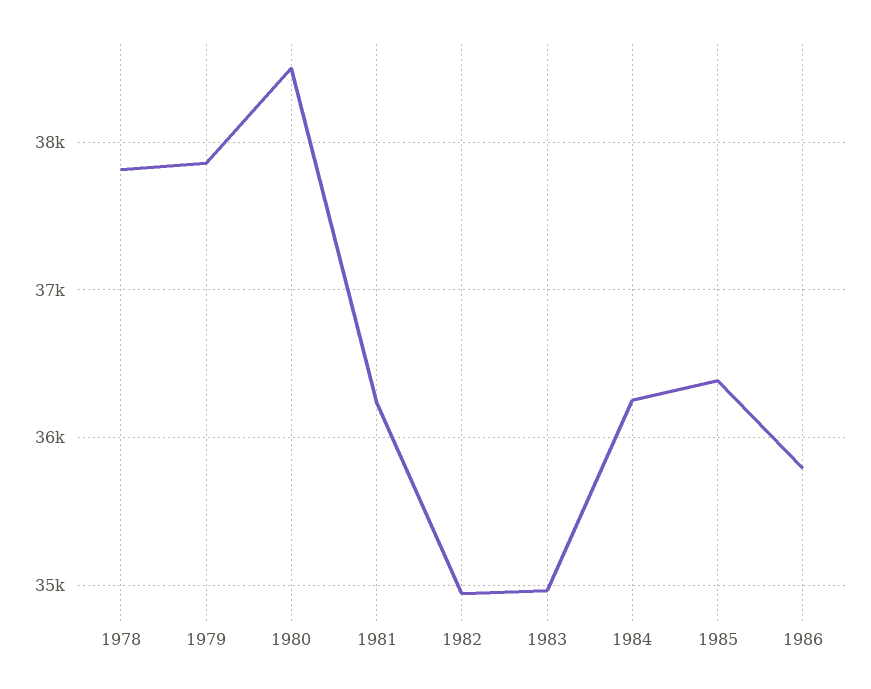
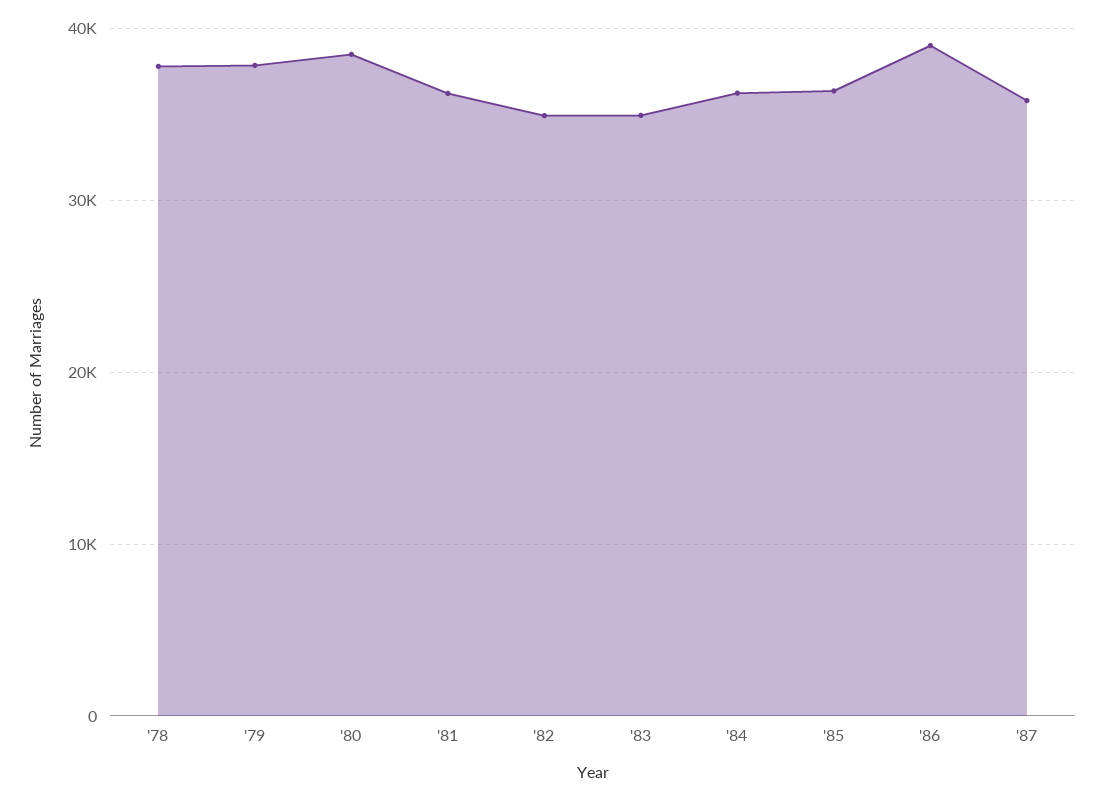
1986: 35800 -> 39000
'87: none -> 36000

